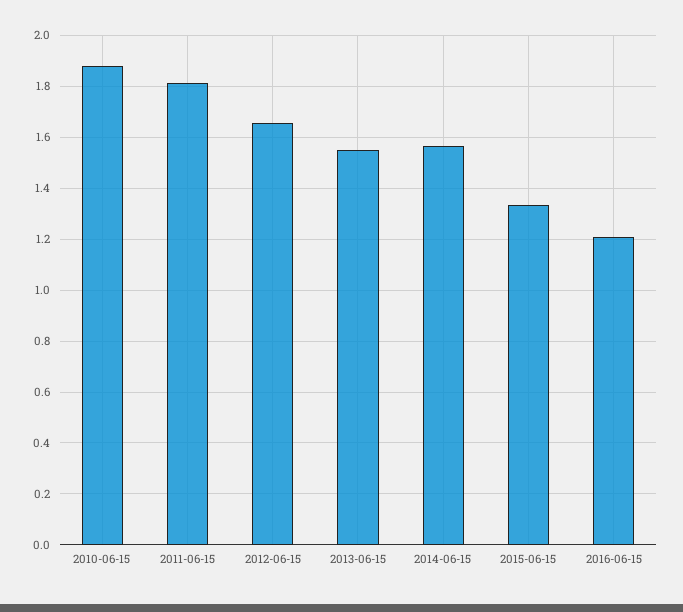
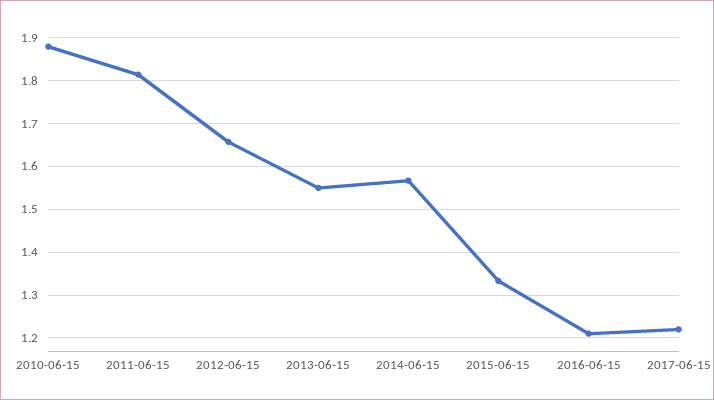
2017-06-15: none -> 1.22

